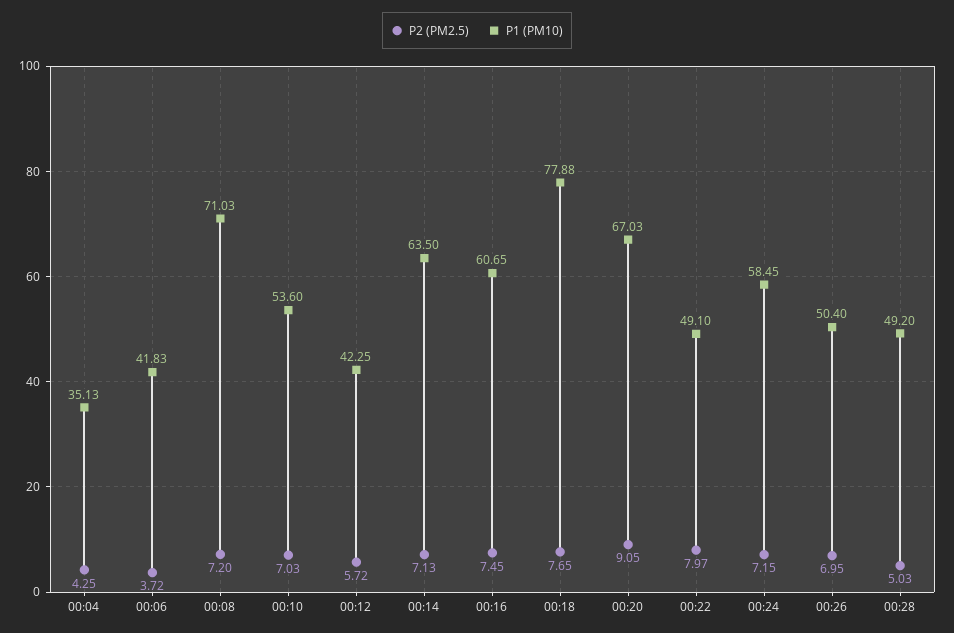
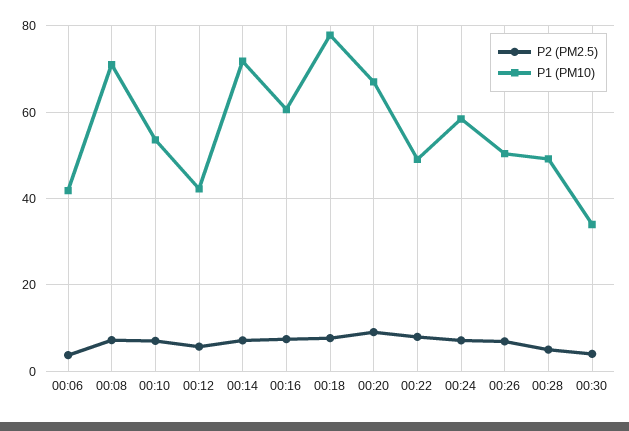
P2 (PM2.5), 00:04: 4.25 -> none
P1 (PM10), 00:04: 35.13 -> none
P1 (PM10), 00:14: 63.5 -> 72
P2 (PM2.5), 00:30: none -> 4
P1 (PM10), 00:30: none -> 34

